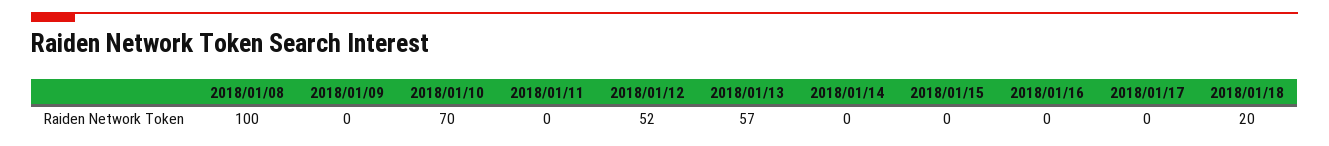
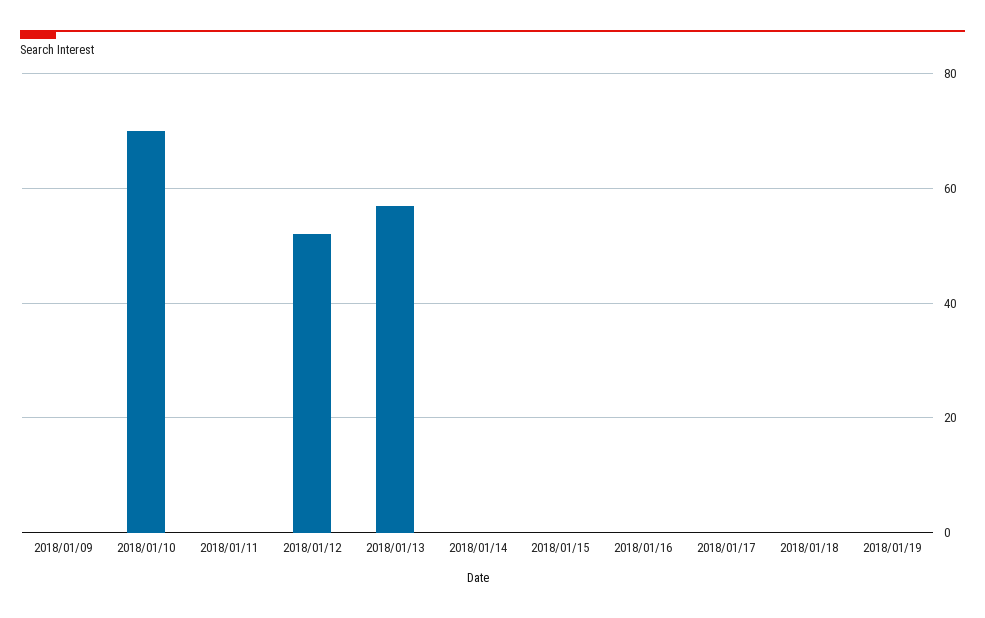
2018/01/08: 100 -> none
2018/01/18: 20 -> 0
2018/01/19: none -> 0

